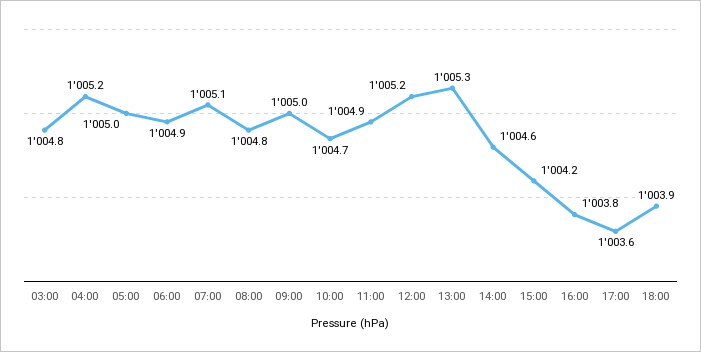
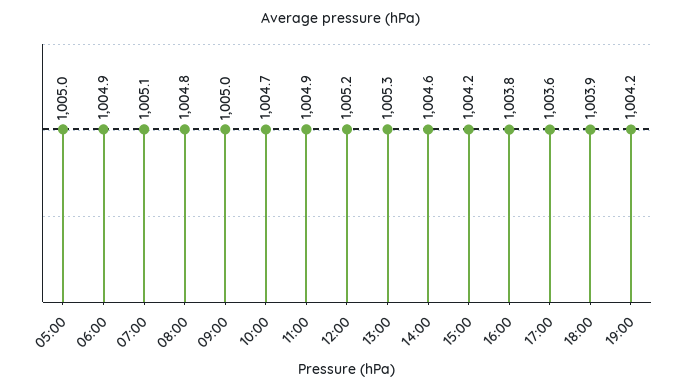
03:00: 1004.8 -> none
04:00: 1005.2 -> none
19:00: none -> 1004.2

